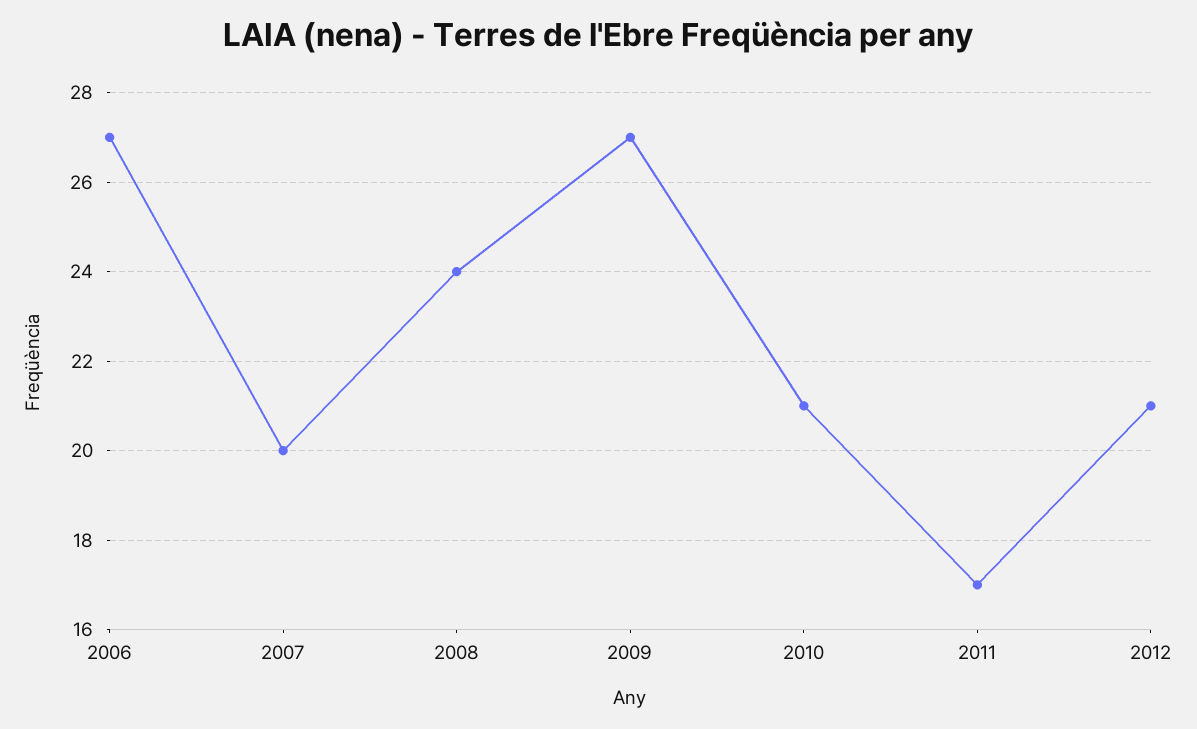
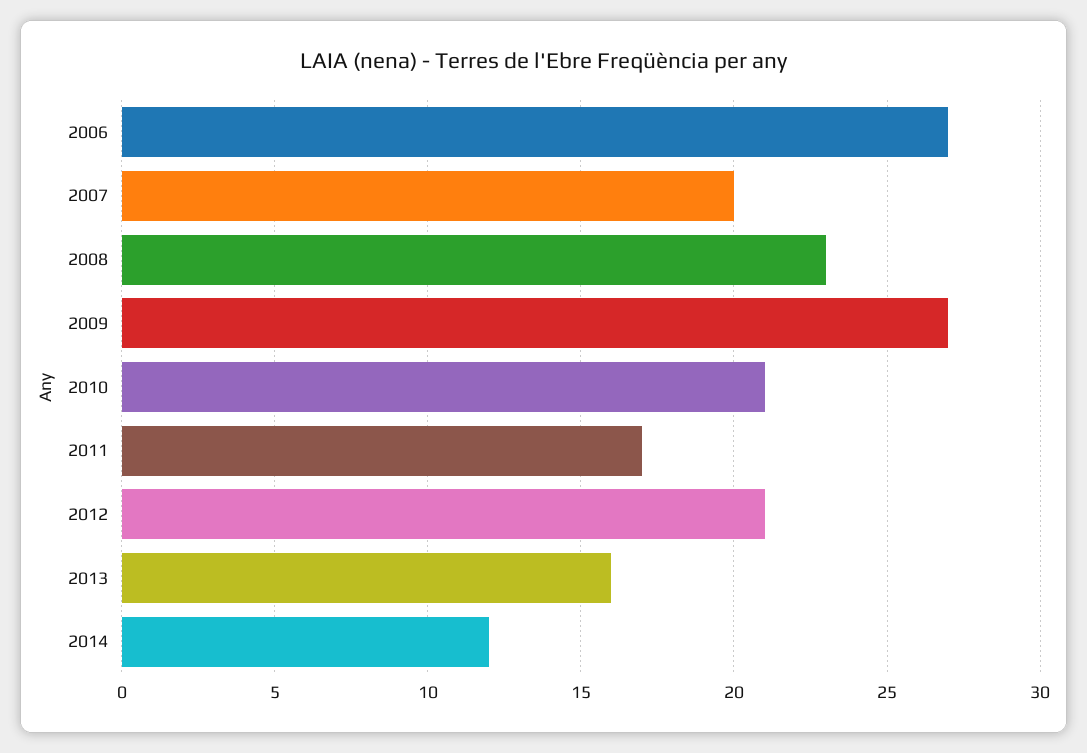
2008: 24 -> 23
2013: none -> 16
2014: none -> 12

